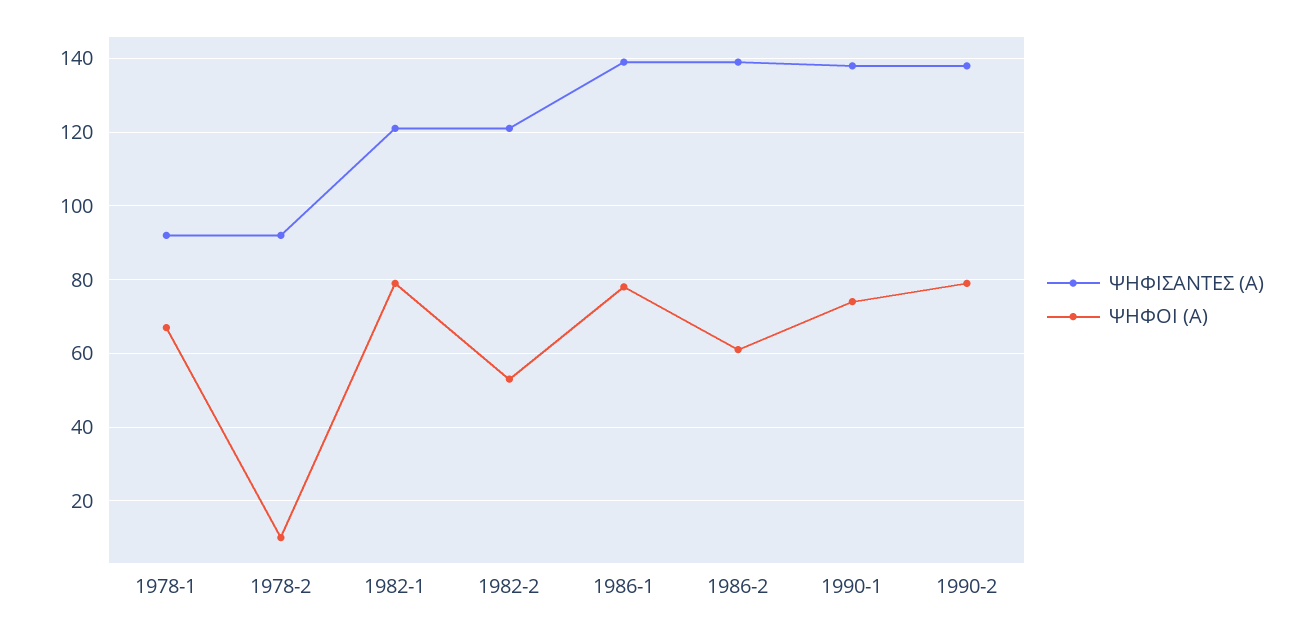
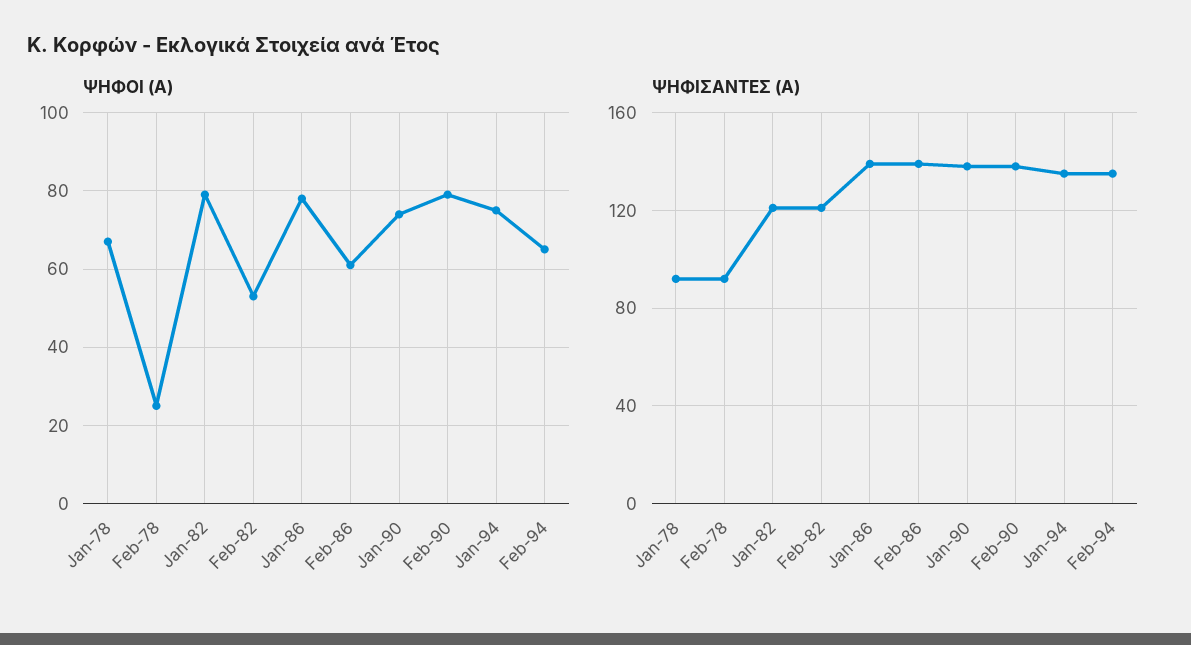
ΨΗΦΟΙ (Α), 1978-2: 10 -> 25
ΨΗΦΟΙ (Α), Jan-94: none -> 75
ΨΗΦΟΙ (Α), Feb-94: none -> 65
ΨΗΦΙΣΑΝΤΕΣ (Α), Jan-94: none -> 135
ΨΗΦΙΣΑΝΤΕΣ (Α), Feb-94: none -> 135

